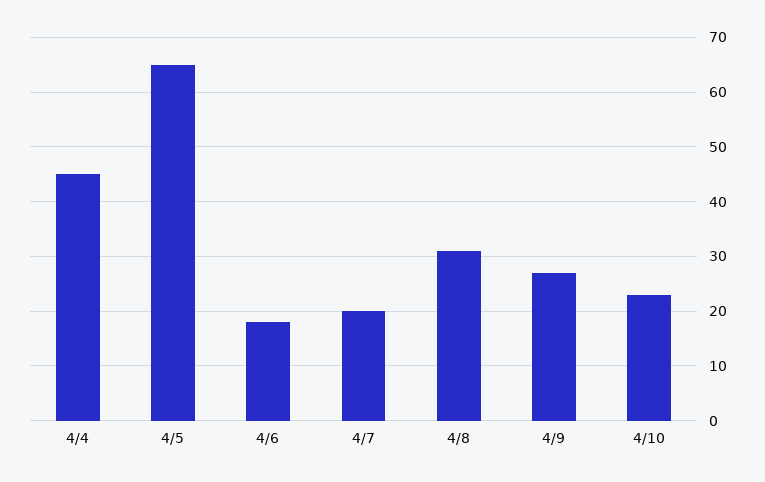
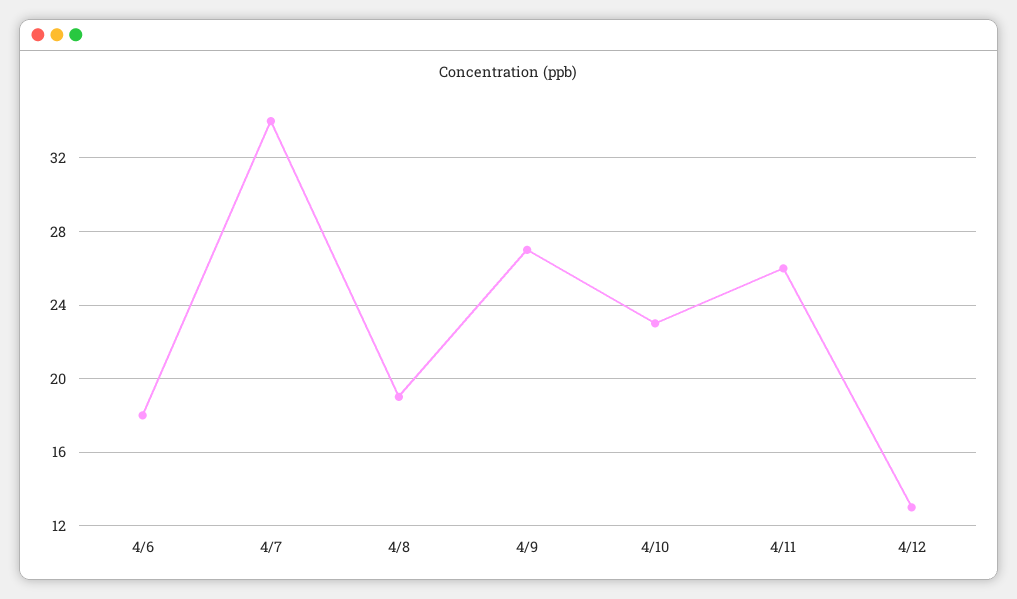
4/4: 45 -> none
4/5: 65 -> none
4/7: 20 -> 34
4/8: 30 -> 19
4/11: none -> 26
4/12: none -> 13

